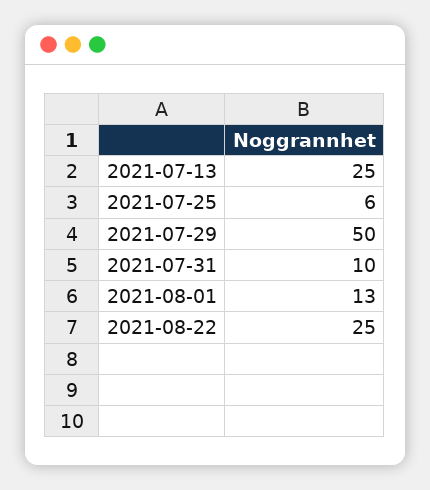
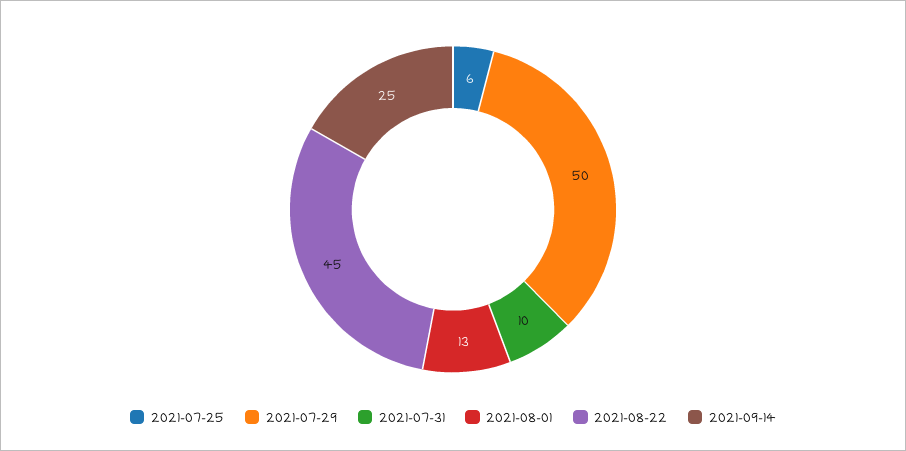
2021-07-13: 25 -> none
2021-08-22: 25 -> 45
2021-09-14: none -> 25

